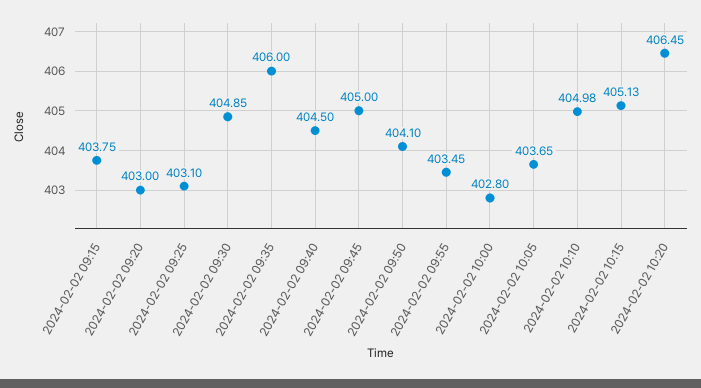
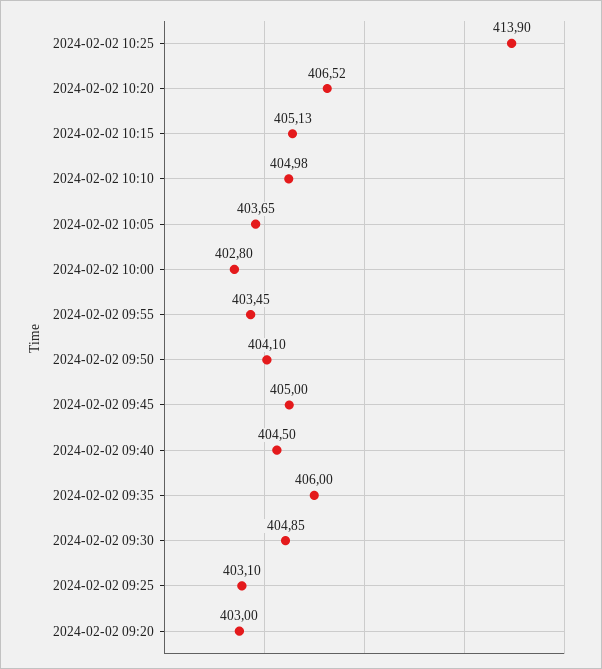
2024-02-02 09:15: 403.75 -> none
2024-02-02 10:20: 406.45 -> 406.52
2024-02-02 10:25: none -> 413.9

